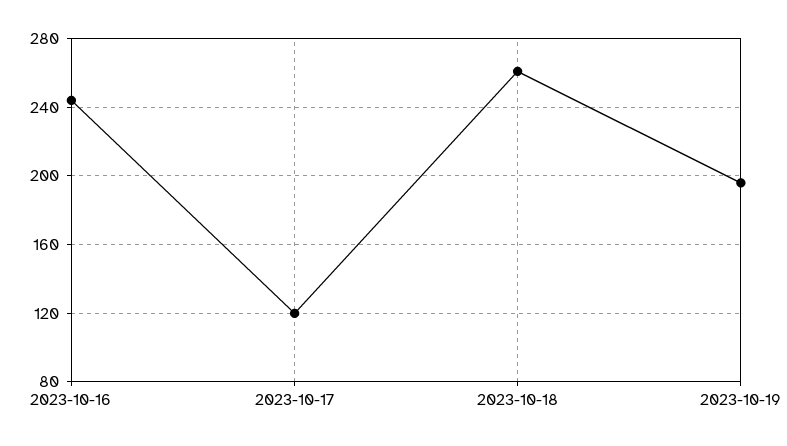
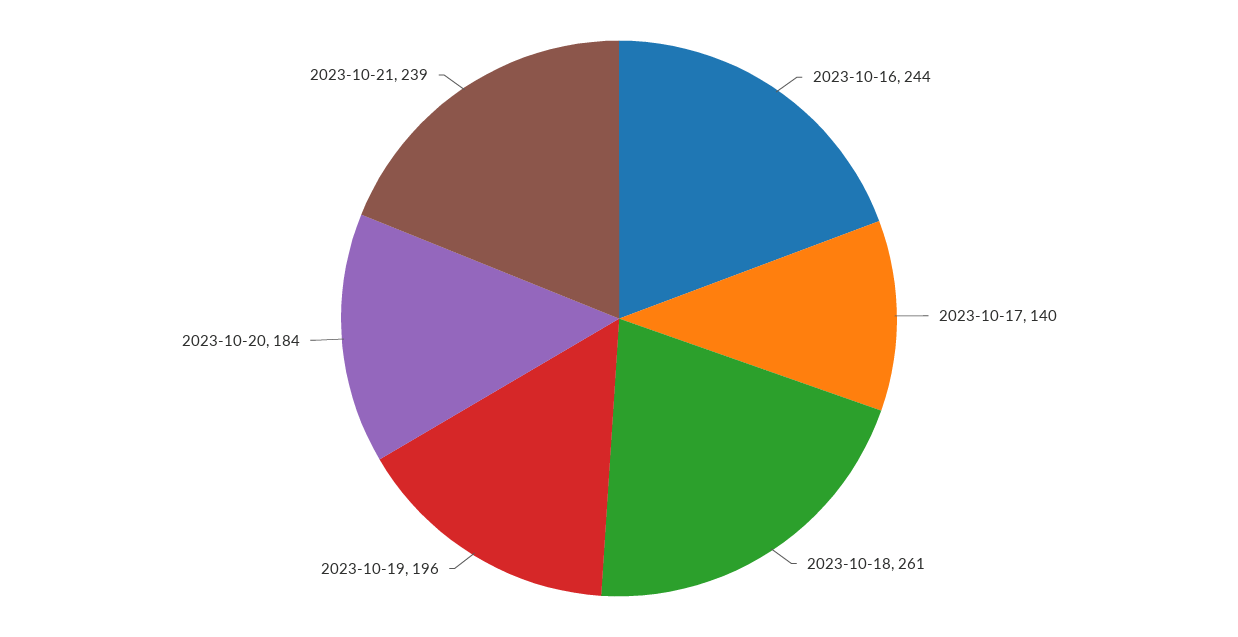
2023-10-17: 120 -> 140
2023-10-20: none -> 184
2023-10-21: none -> 239

